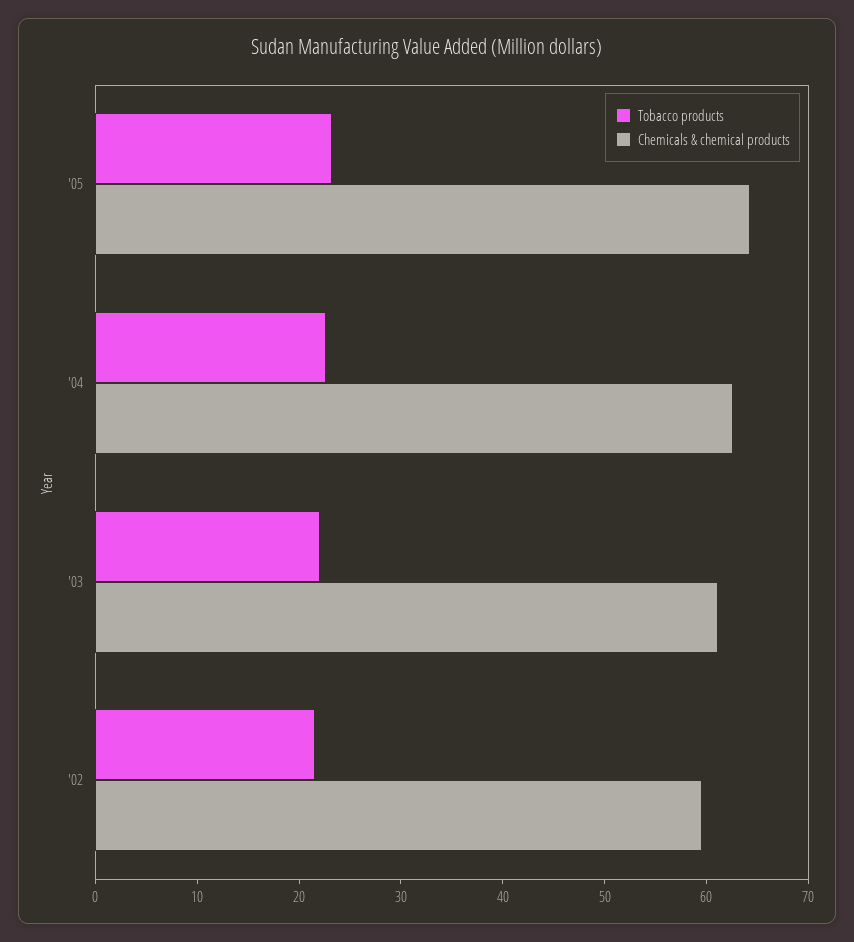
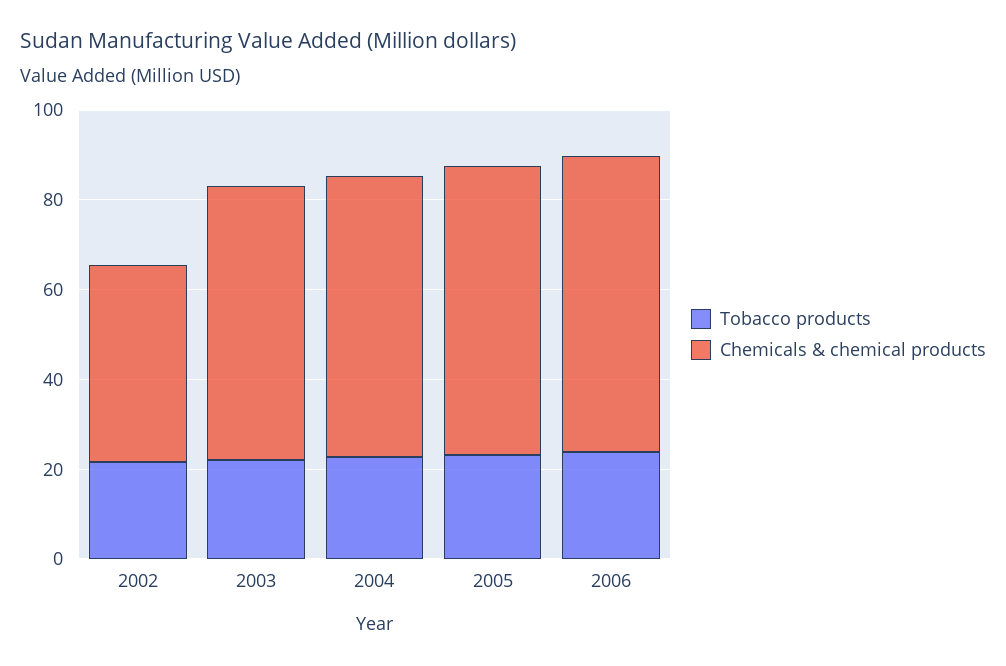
Chemicals & chemical products, '02: 60 -> 45
Tobacco products, 2006: none -> 25
Chemicals & chemical products, 2006: none -> 65

